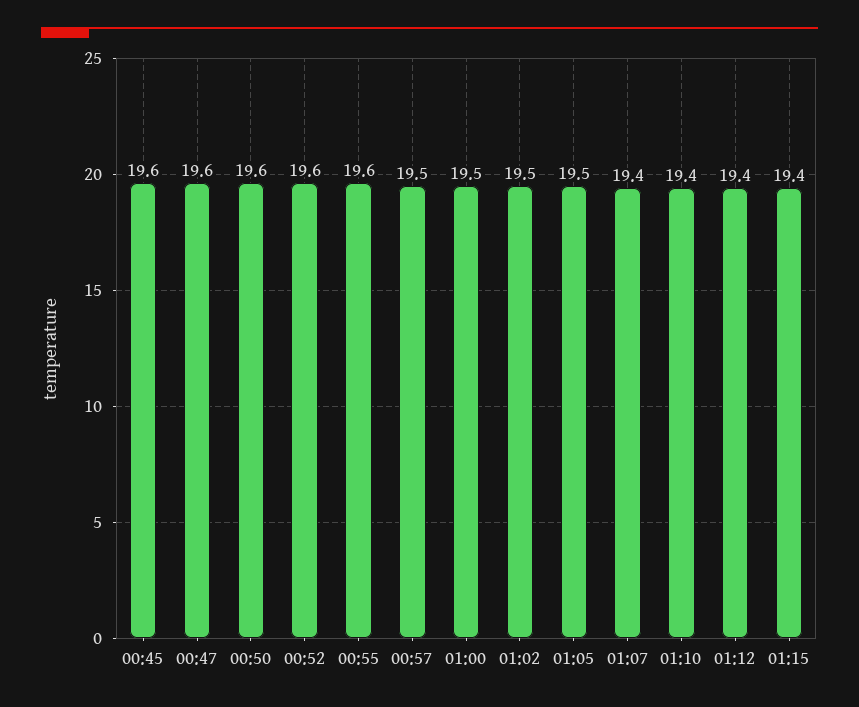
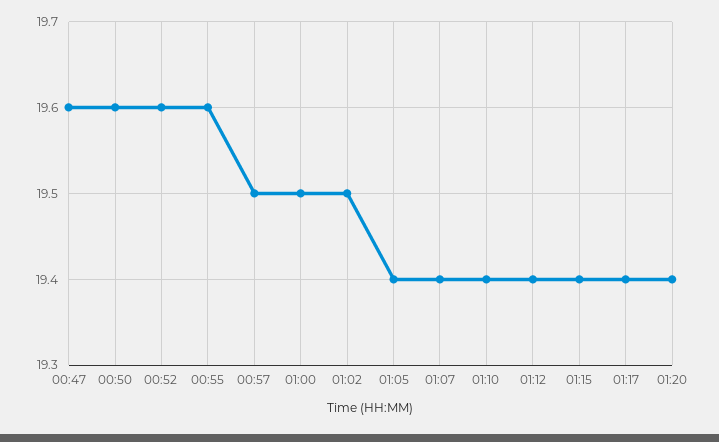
00:45: 19.6 -> none
01:05: 19.5 -> 19.4
01:17: none -> 19.4
01:20: none -> 19.4

